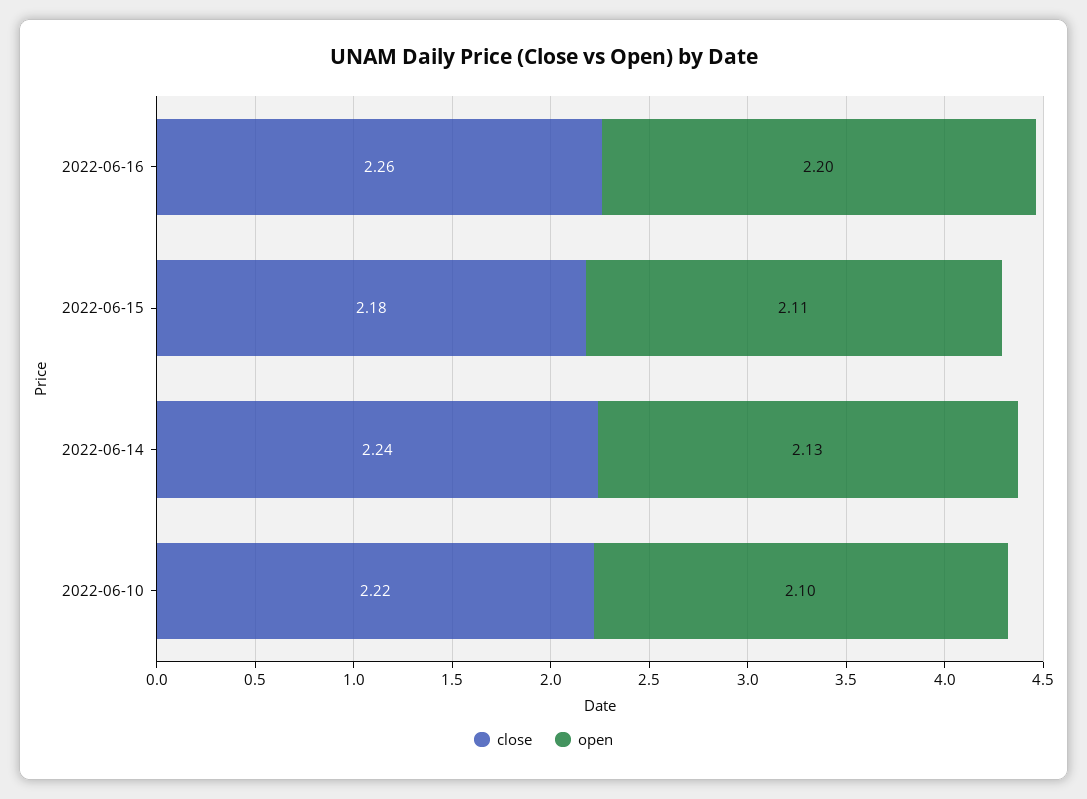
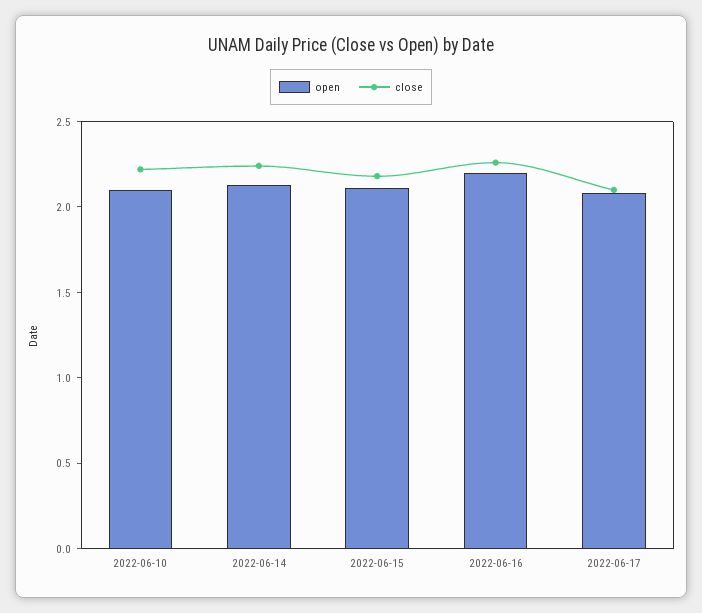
open, 2022-06-17: none -> 2.1
close, 2022-06-17: none -> 2.1

